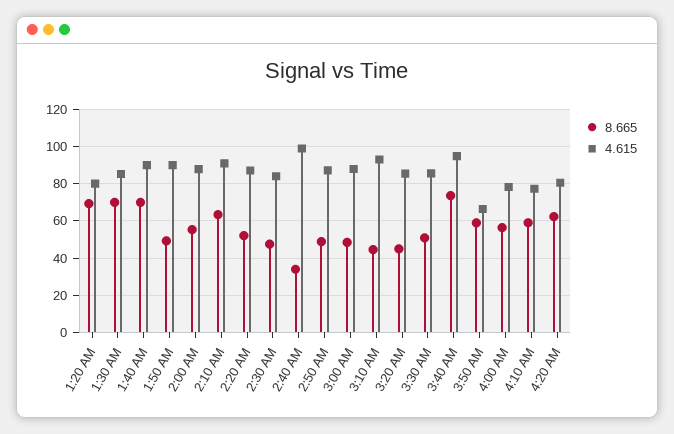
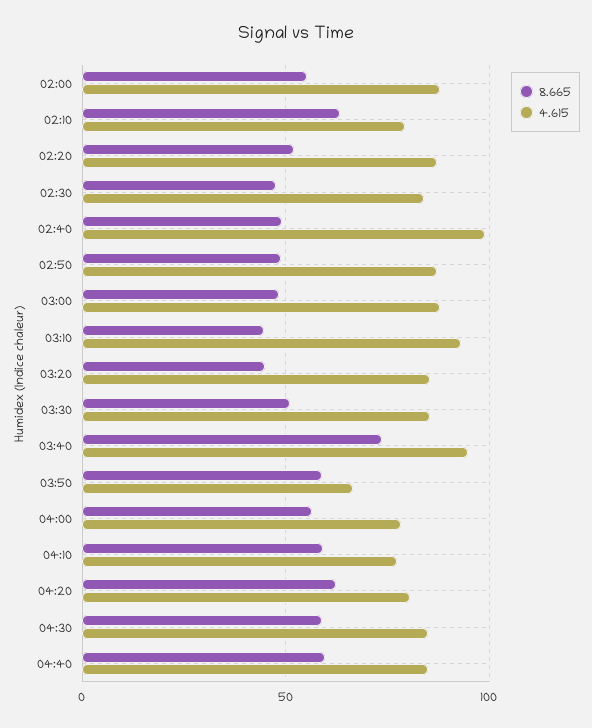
8.665, 1:20 AM: 70 -> none
4.615, 1:20 AM: 80 -> none
8.665, 1:30 AM: 70 -> none
4.615, 1:30 AM: 85 -> none
8.665, 1:40 AM: 70 -> none
4.615, 1:40 AM: 90 -> none
8.665, 1:50 AM: 50 -> none
4.615, 1:50 AM: 90 -> none
4.615, 2:10 AM: 90 -> 80
8.665, 2:40 AM: 35 -> 50
8.665, 04:30: none -> 60
4.615, 04:30: none -> 85
8.665, 04:40: none -> 60
4.615, 04:40: none -> 85

